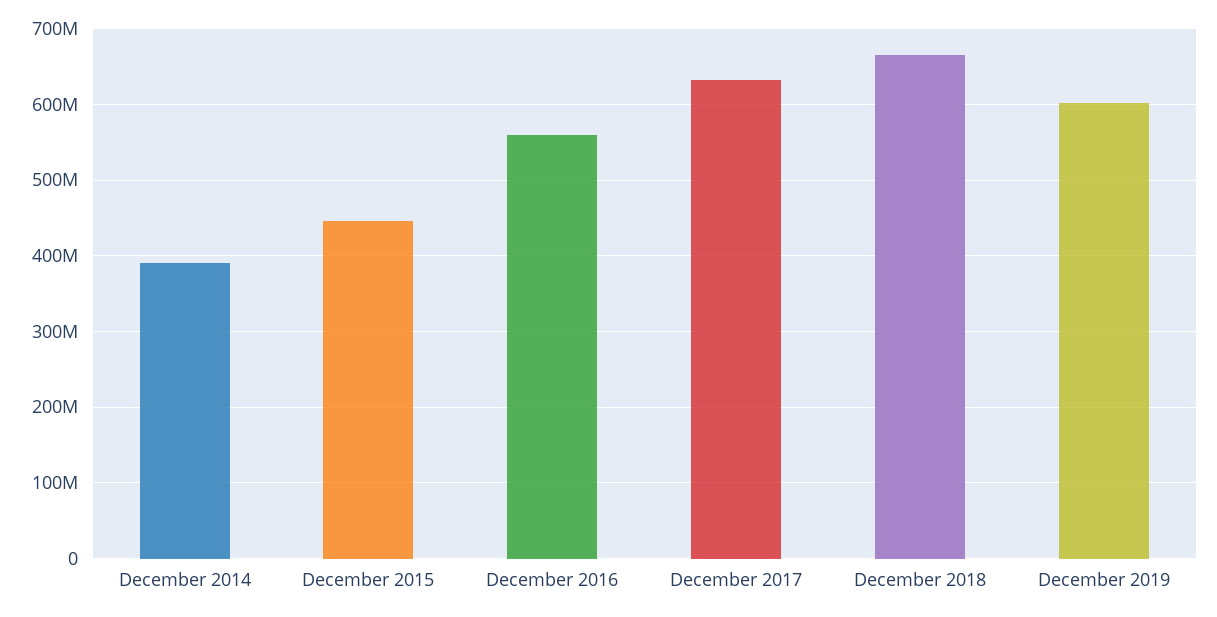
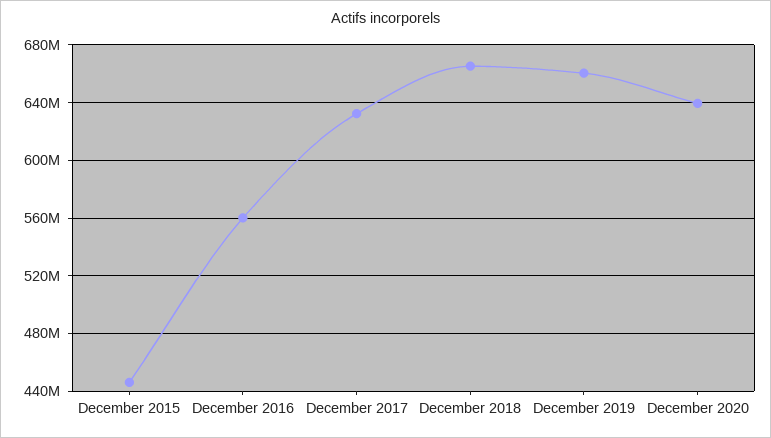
December 2014: 390000000 -> none
December 2019: 600000000 -> 660000000
December 2020: none -> 640000000

